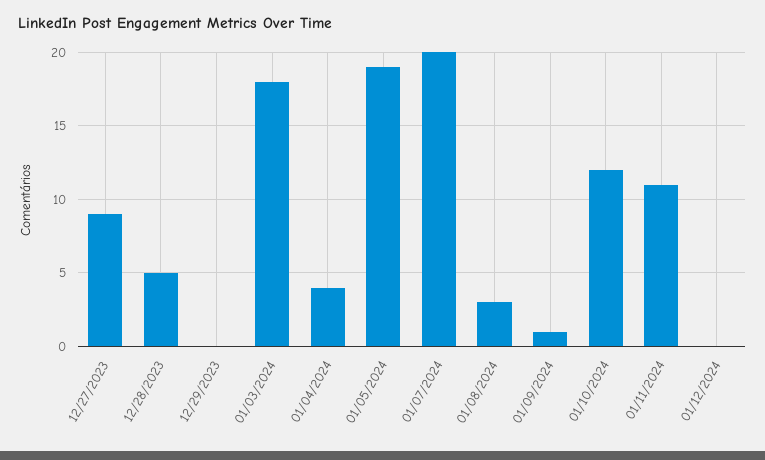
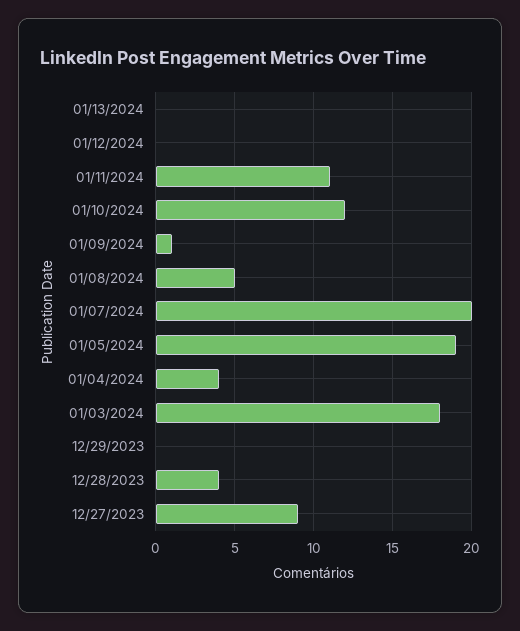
12/28/2023: 5 -> 4
01/08/2024: 3 -> 5
01/13/2024: none -> 0

